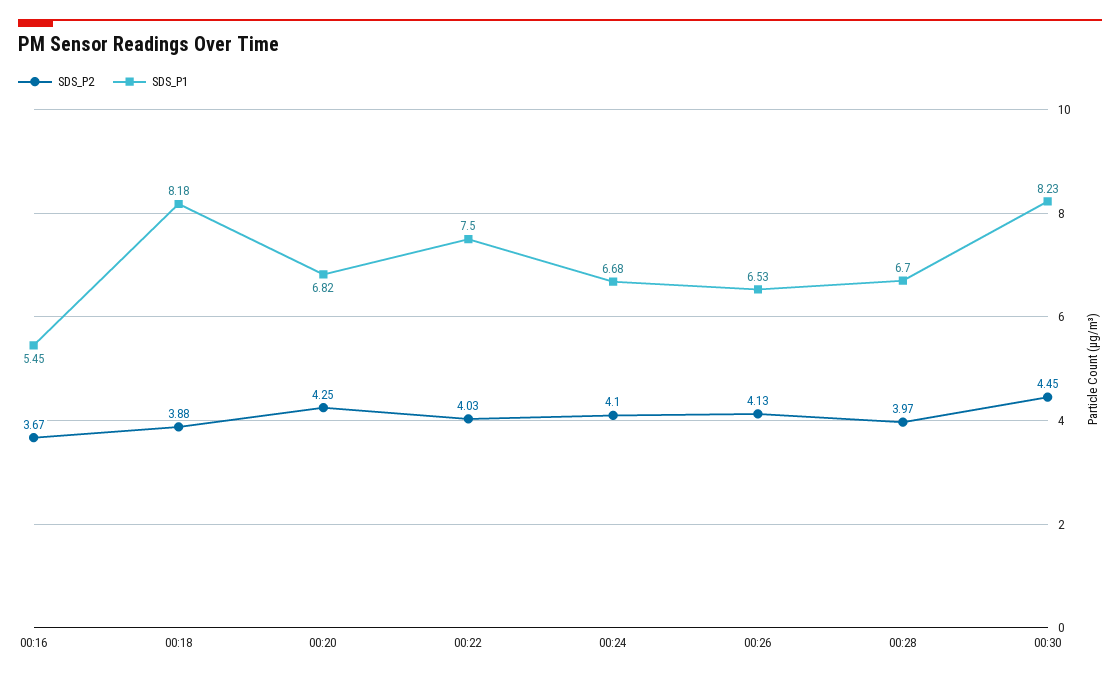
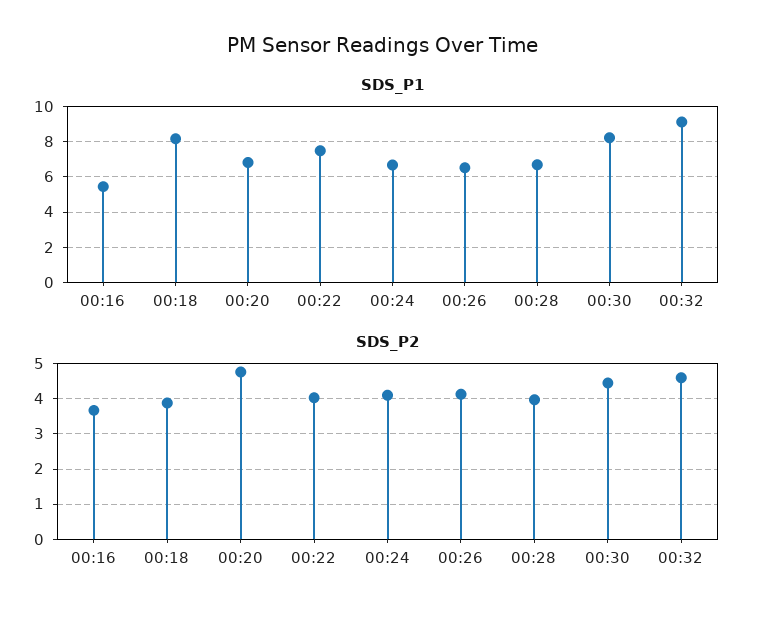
SDS_P2, 00:20: 4.25 -> 4.8
SDS_P1, 00:32: none -> 9
SDS_P2, 00:32: none -> 4.6

